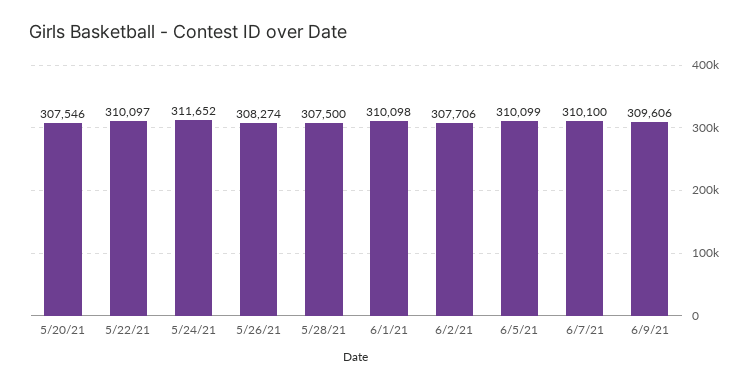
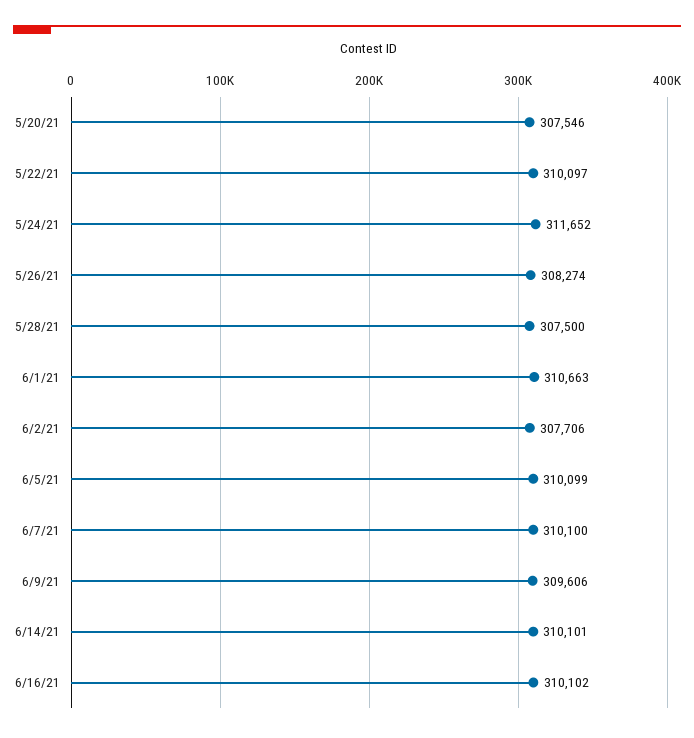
6/1/21: 310098 -> 310663
6/14/21: none -> 310101
6/16/21: none -> 310102

